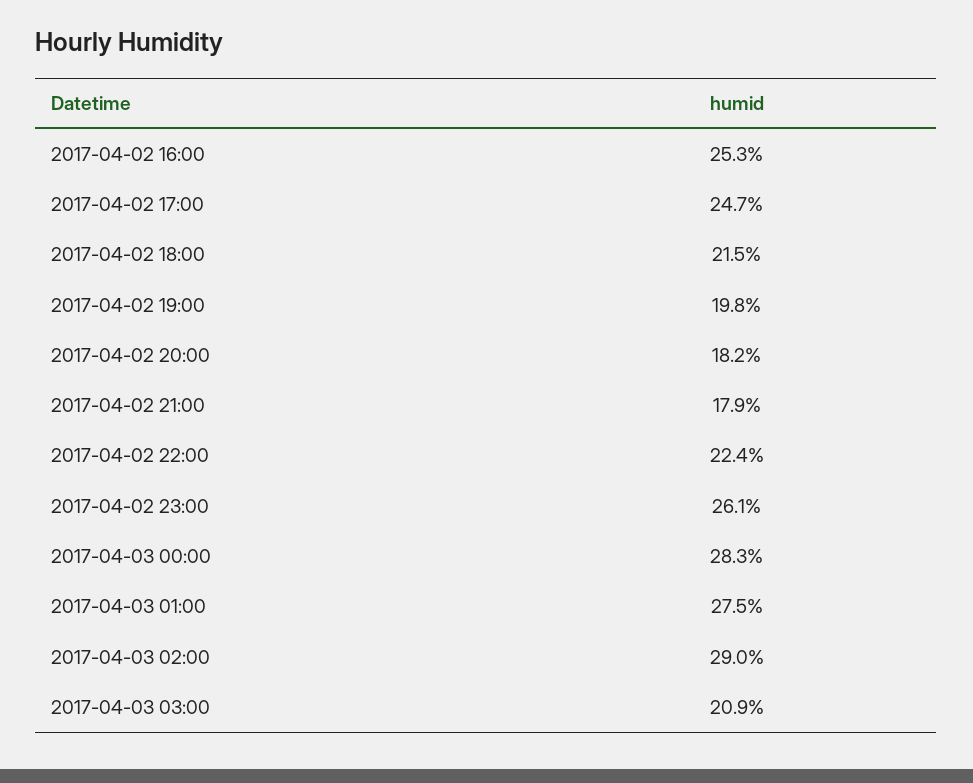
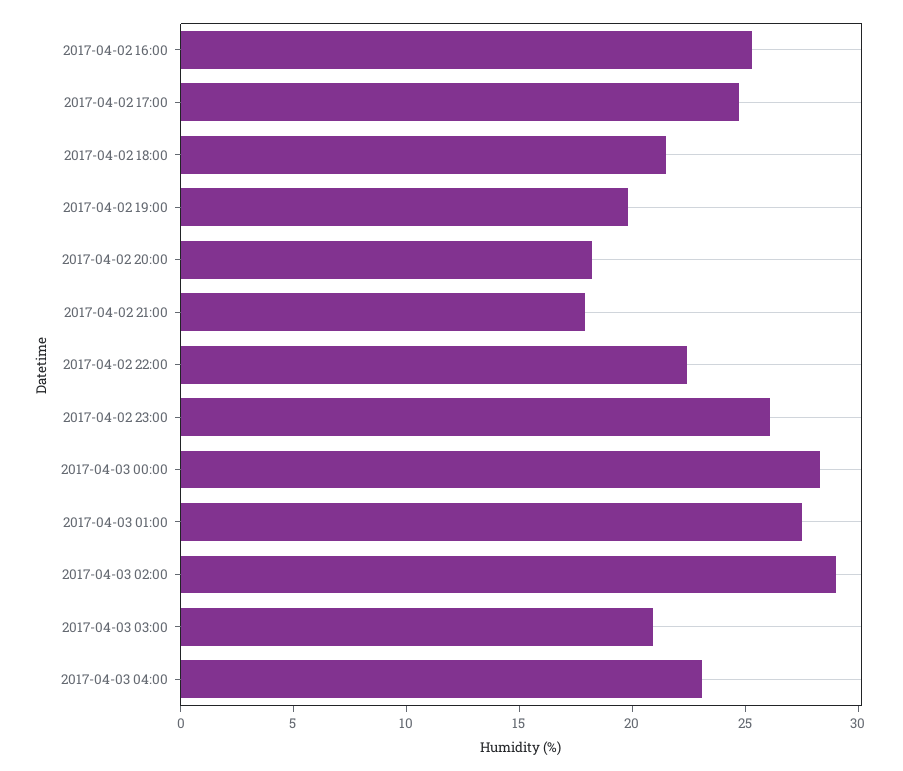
2017-04-03 04:00: none -> 23

